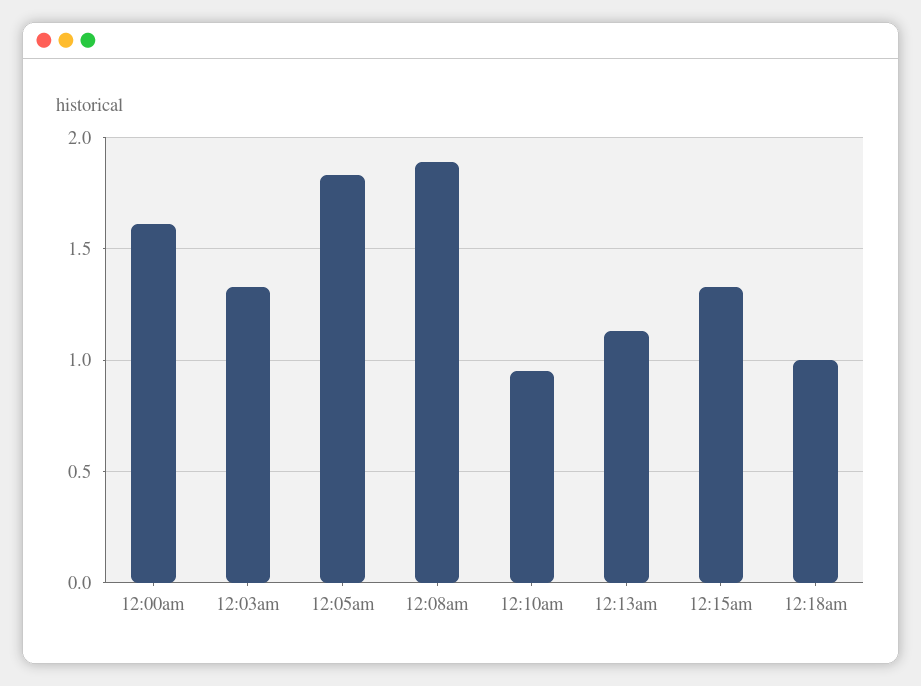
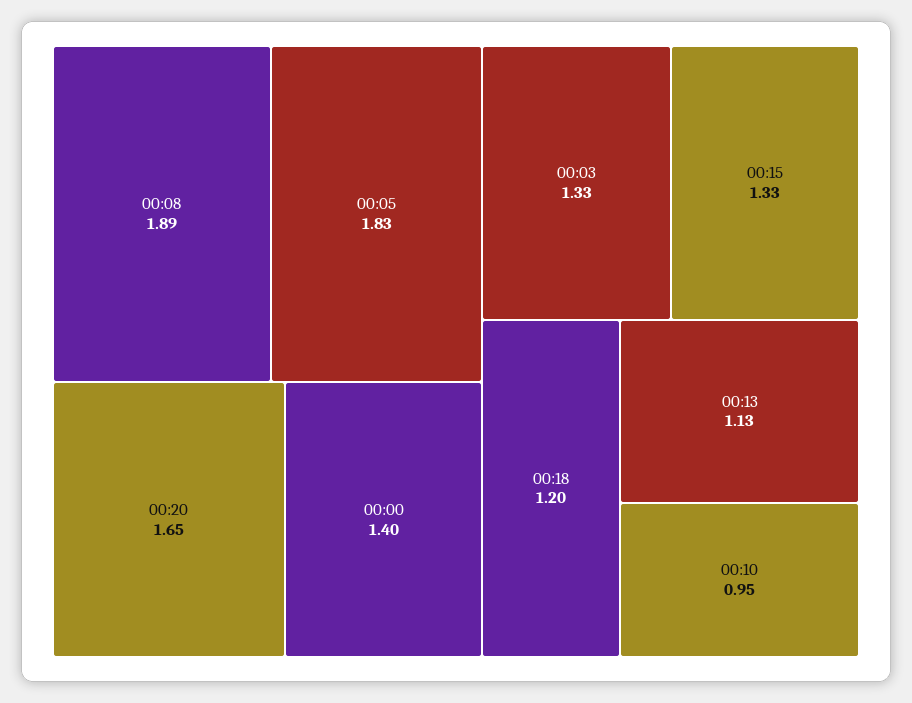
12:00am: 1.6 -> 1.4
12:18am: 1 -> 1.2
00:20: none -> 1.65

